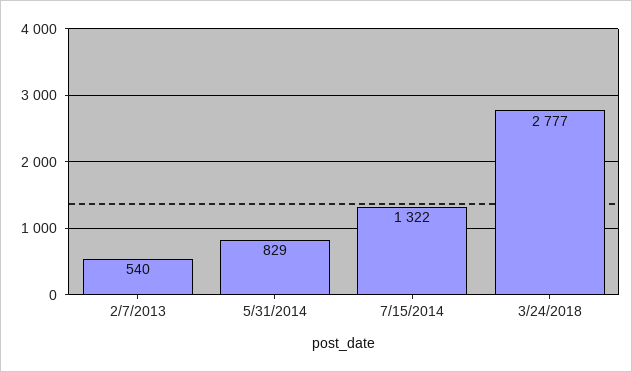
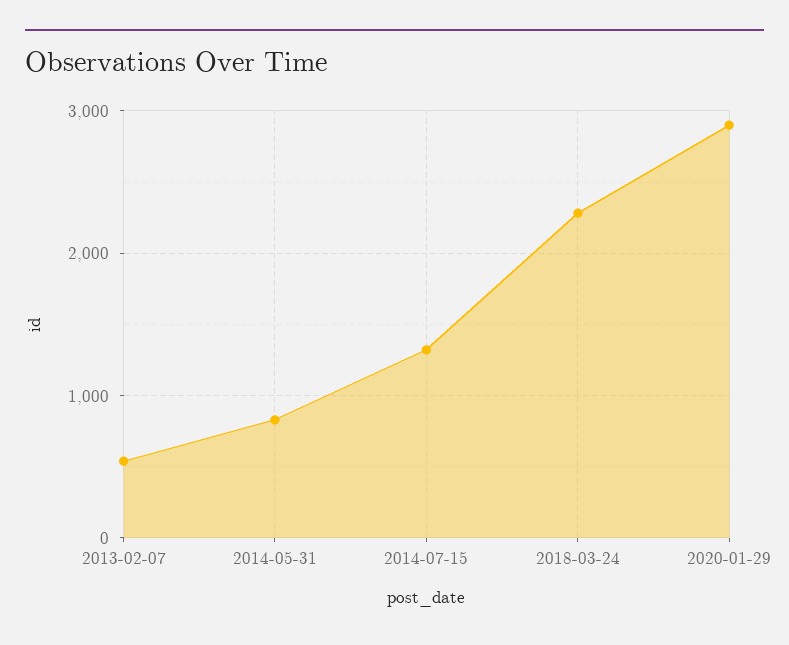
3/24/2018: 2777 -> 2300
2020-01-29: none -> 2900

